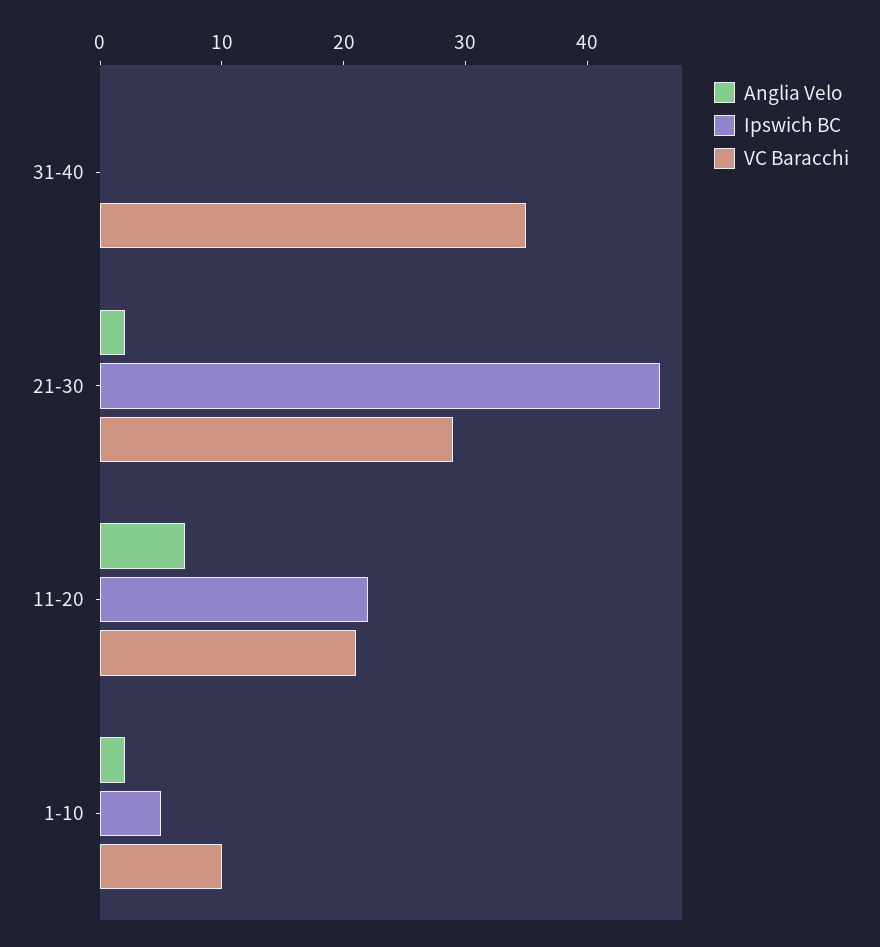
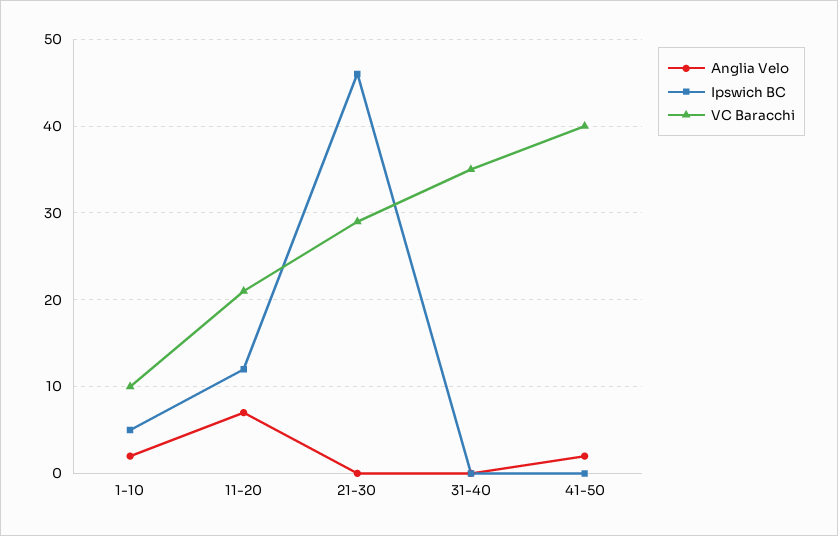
Anglia Velo, 21-30: 2 -> 0
Ipswich BC, 11-20: 22 -> 12
Anglia Velo, 41-50: none -> 2
Ipswich BC, 41-50: none -> 0
VC Baracchi, 41-50: none -> 40

